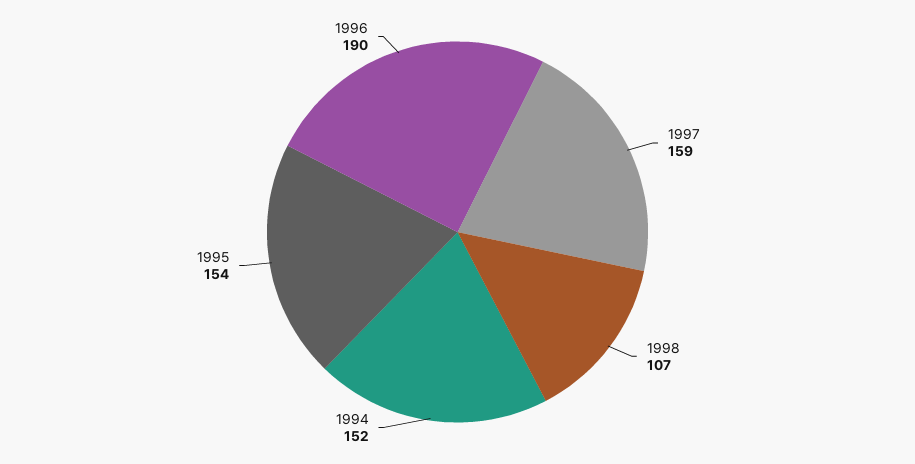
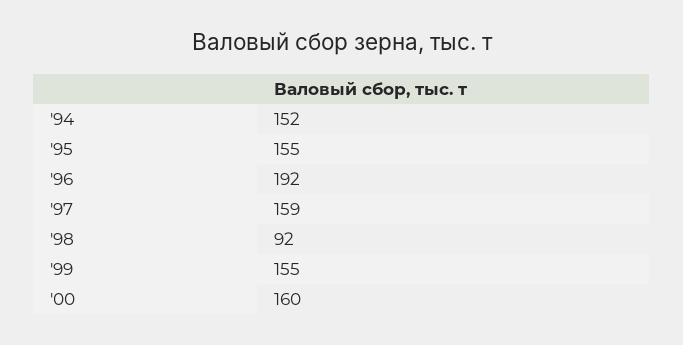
1998: 107 -> 92
1995: 154 -> 155
1996: 190 -> 192
'99: none -> 155
'00: none -> 160

